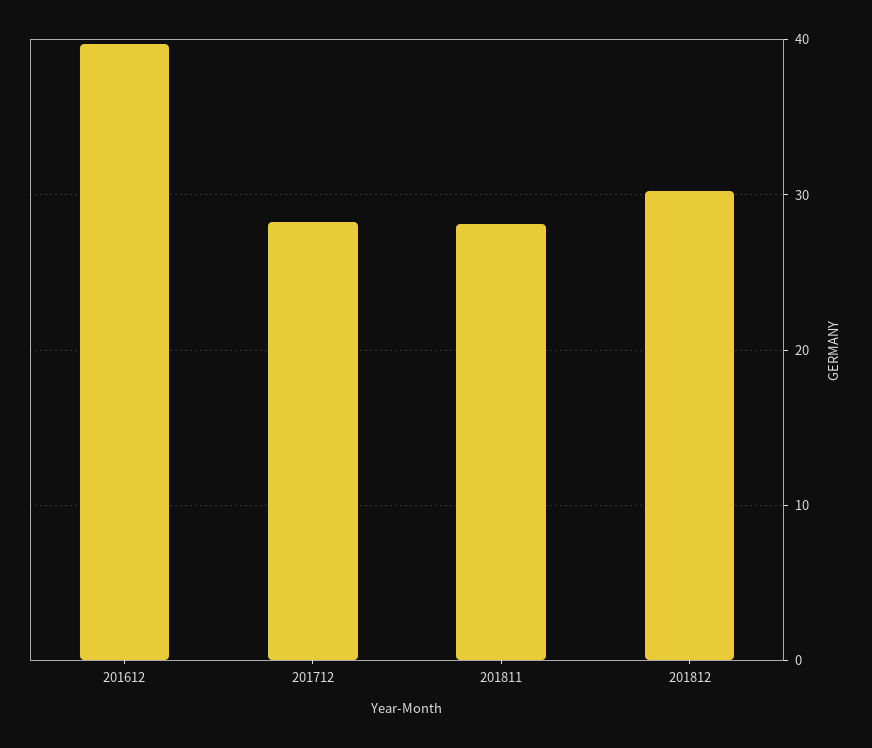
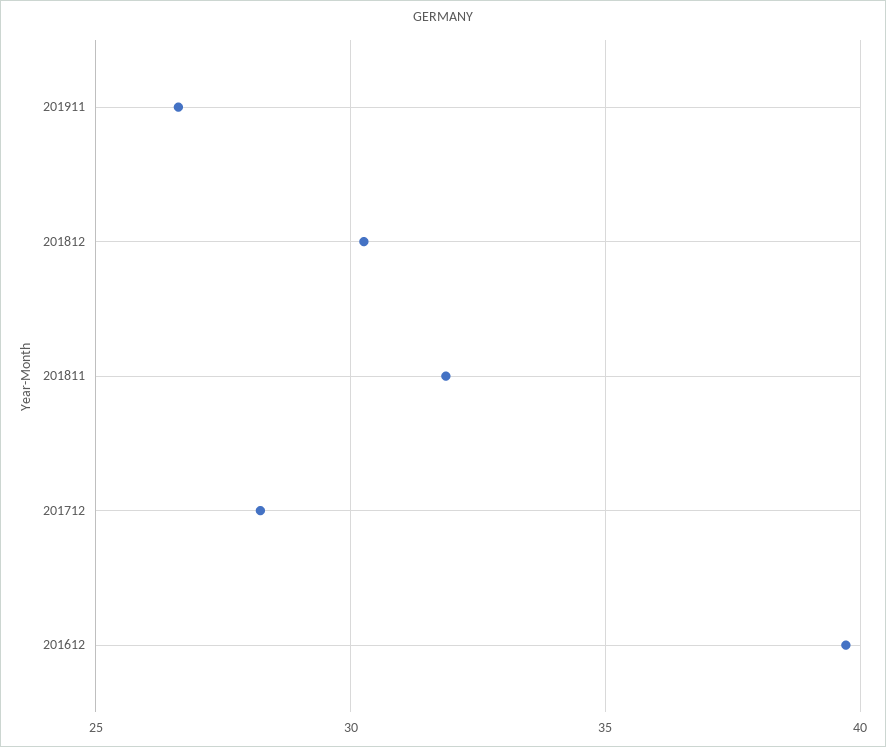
201811: 28 -> 32
201911: none -> 26.5

